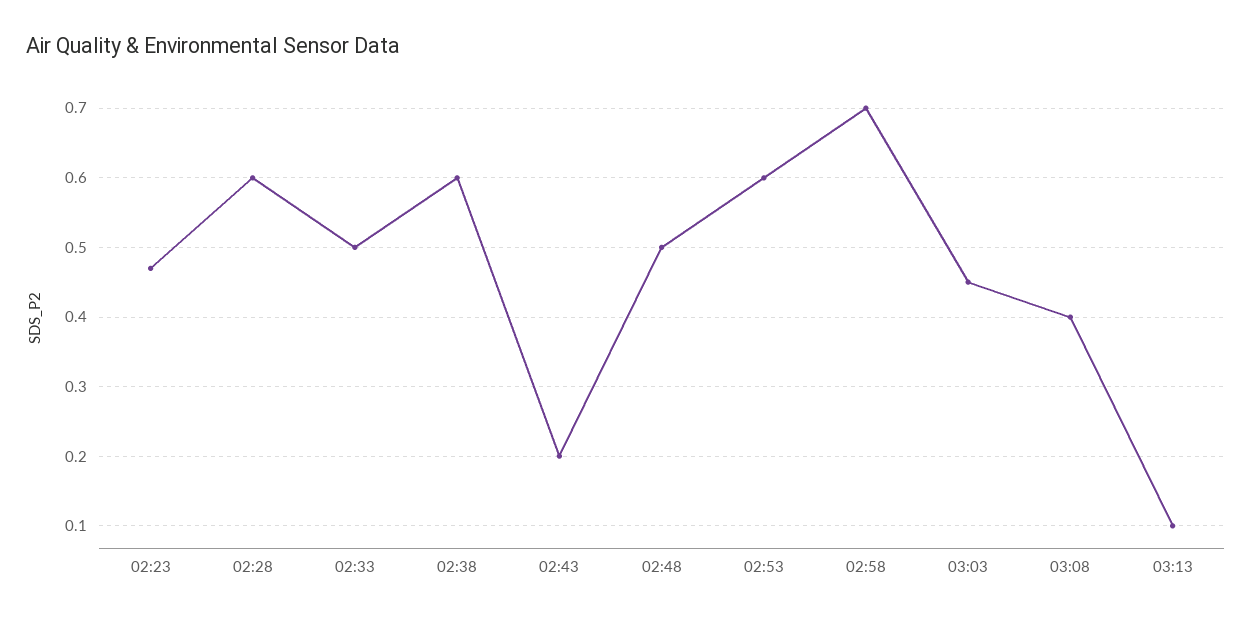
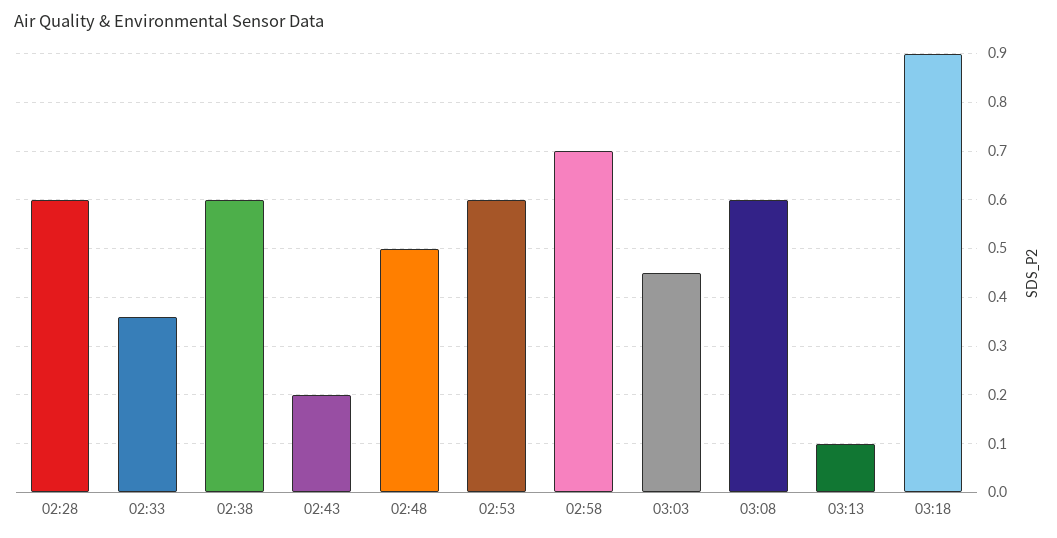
02:23: 0.47 -> none
02:33: 0.5 -> 0.35
03:08: 0.4 -> 0.6
03:18: none -> 0.9

